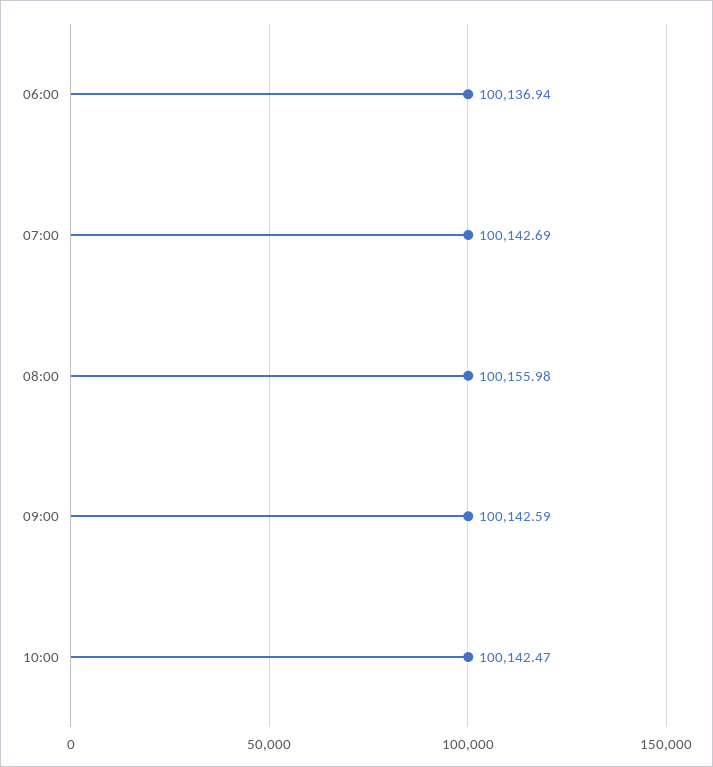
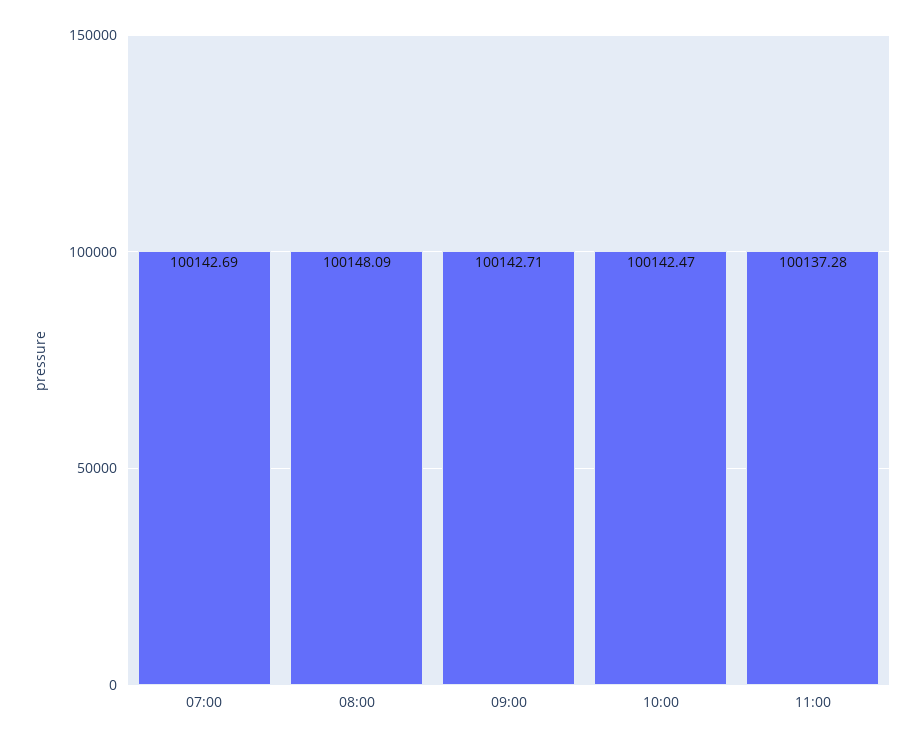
06:00: 100136.94 -> none
08:00: 100155.98 -> 100148.09
09:00: 100142.59 -> 100142.71
11:00: none -> 100137.28

